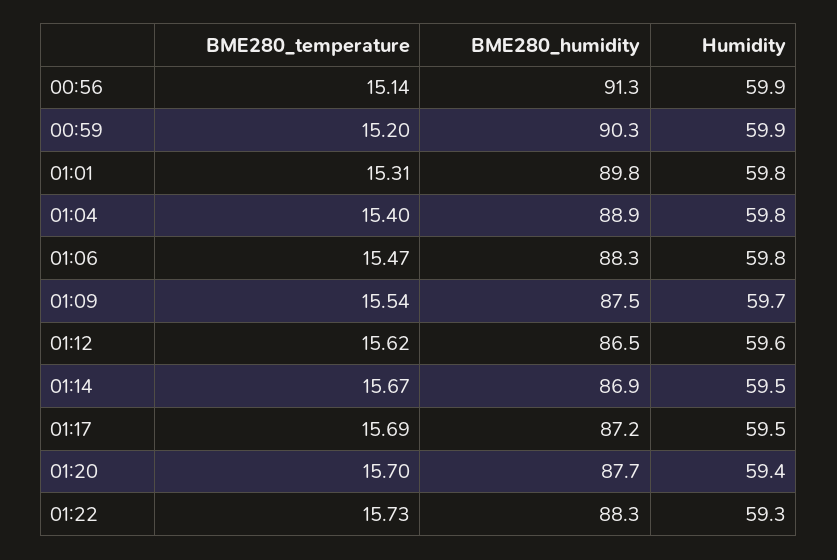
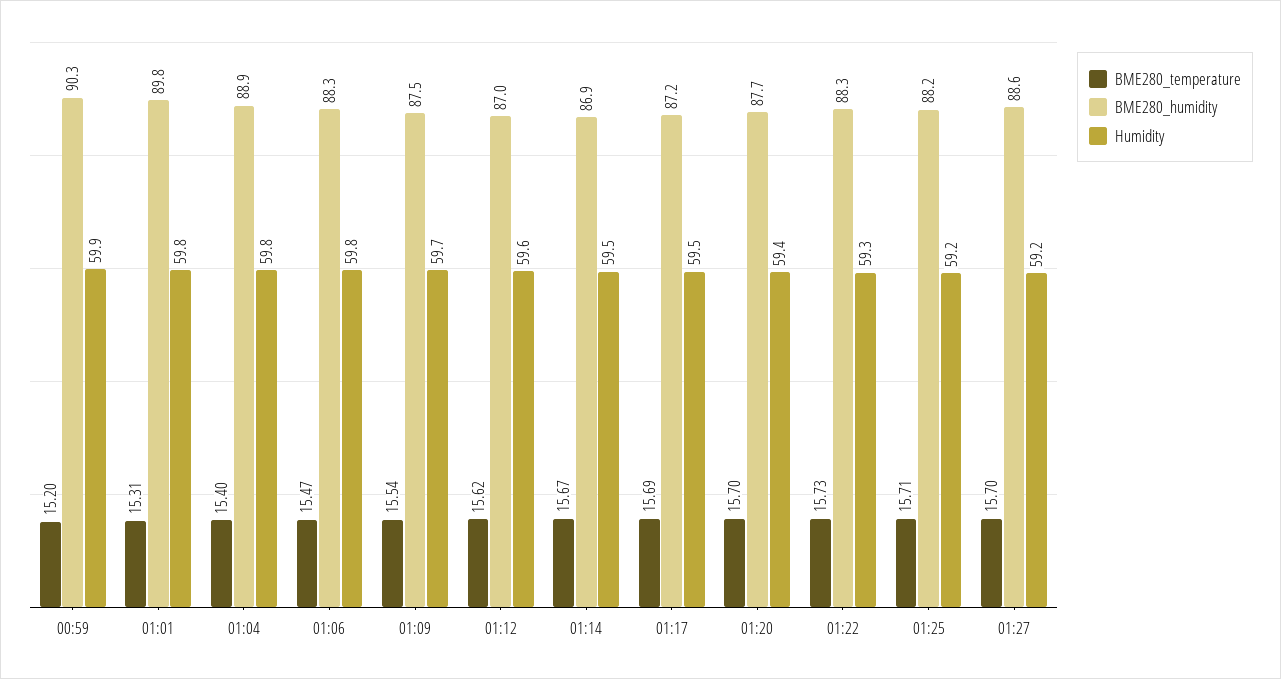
BME280_temperature, 00:56: 15.14 -> none
BME280_humidity, 00:56: 91.3 -> none
Humidity, 00:56: 59.9 -> none
BME280_humidity, 01:12: 86.5 -> 87
BME280_temperature, 01:25: none -> 15.71
BME280_humidity, 01:25: none -> 88.2
Humidity, 01:25: none -> 59.2
BME280_temperature, 01:27: none -> 15.7
BME280_humidity, 01:27: none -> 88.6
Humidity, 01:27: none -> 59.2

